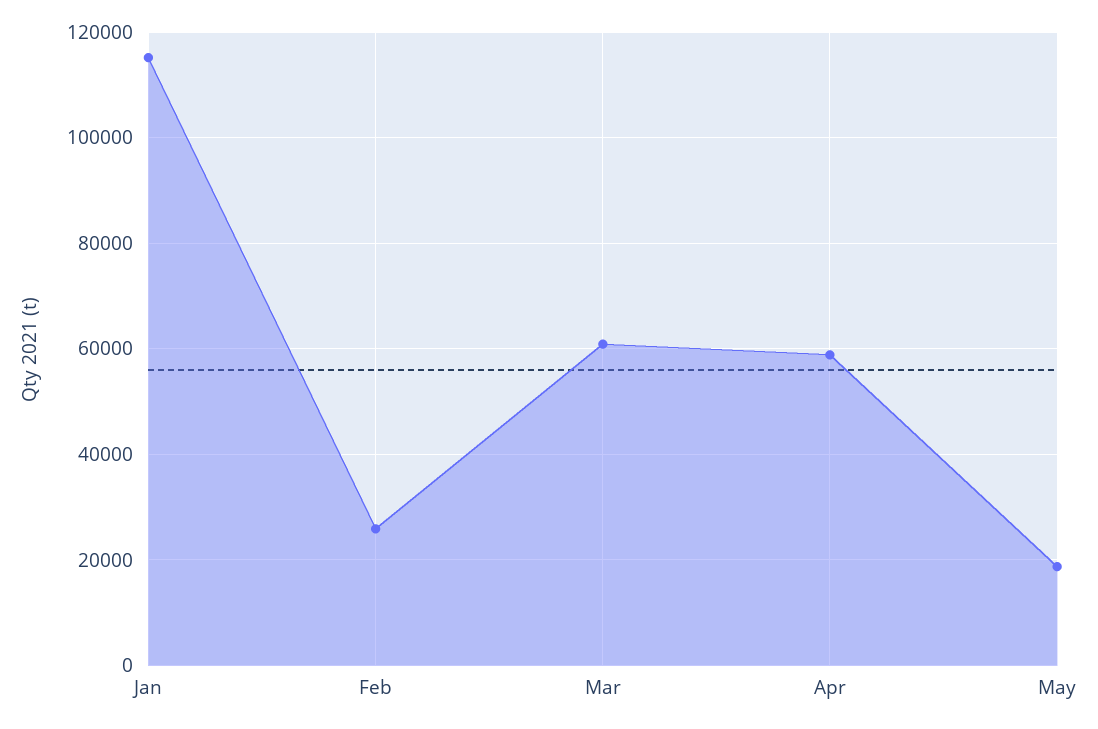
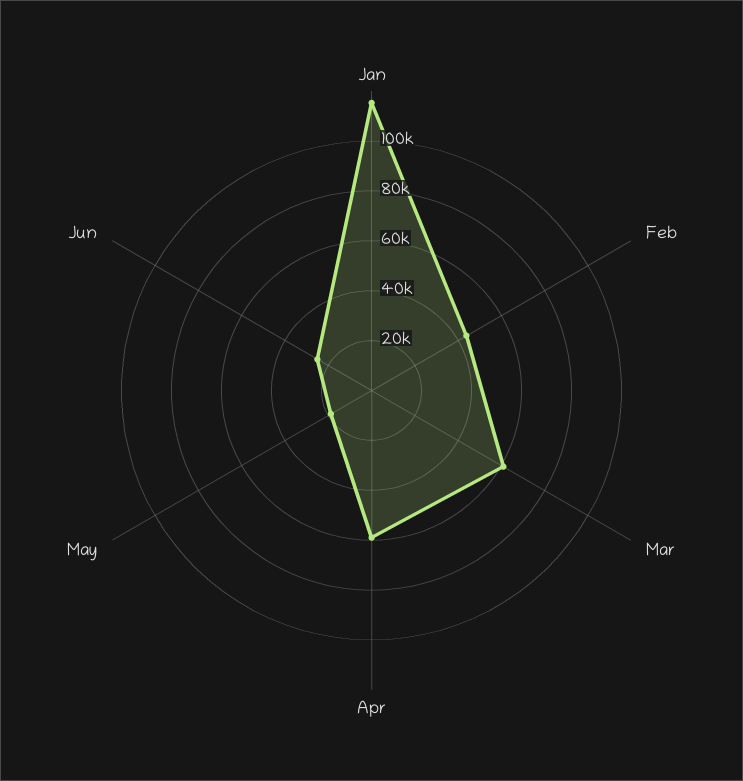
Feb: 26000 -> 45000
Jun: none -> 25000

